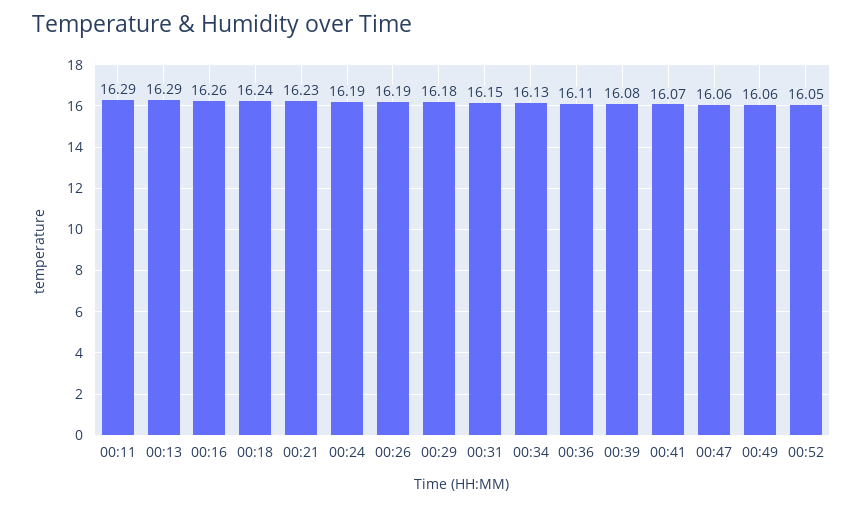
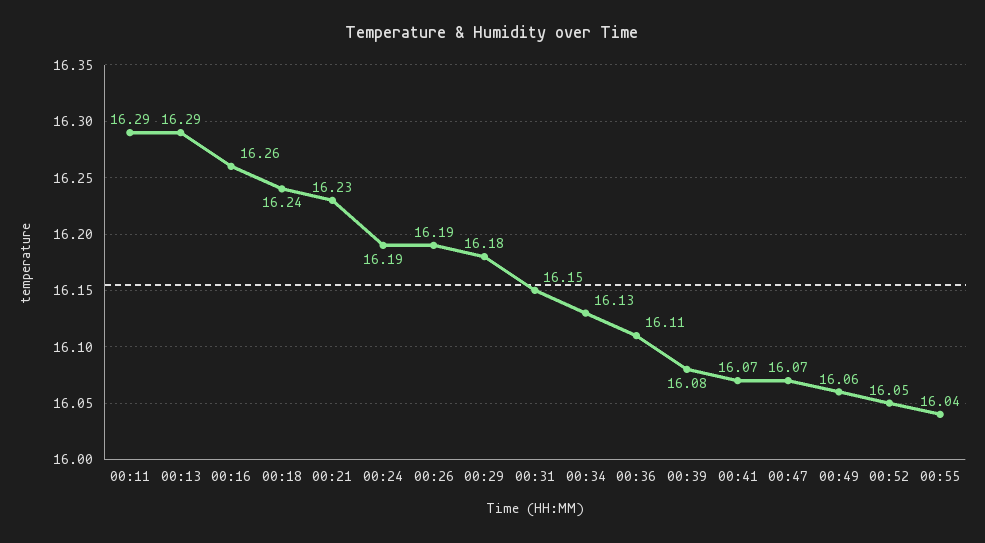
00:47: 16.06 -> 16.07
00:55: none -> 16.04

